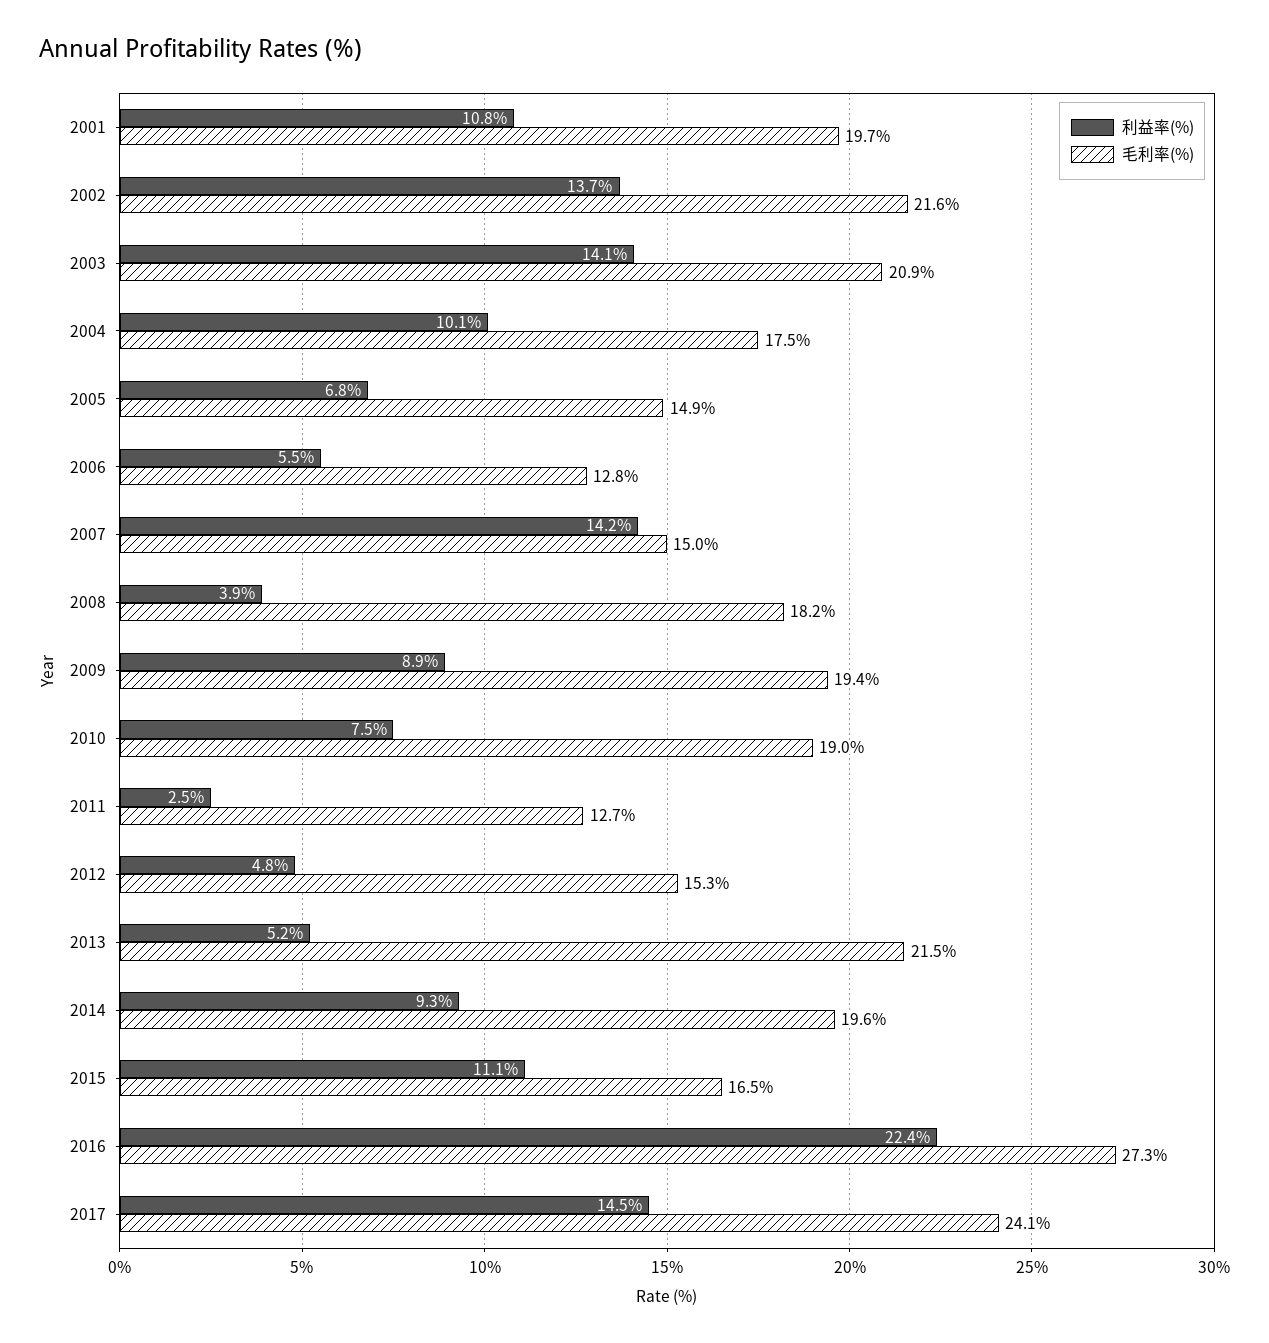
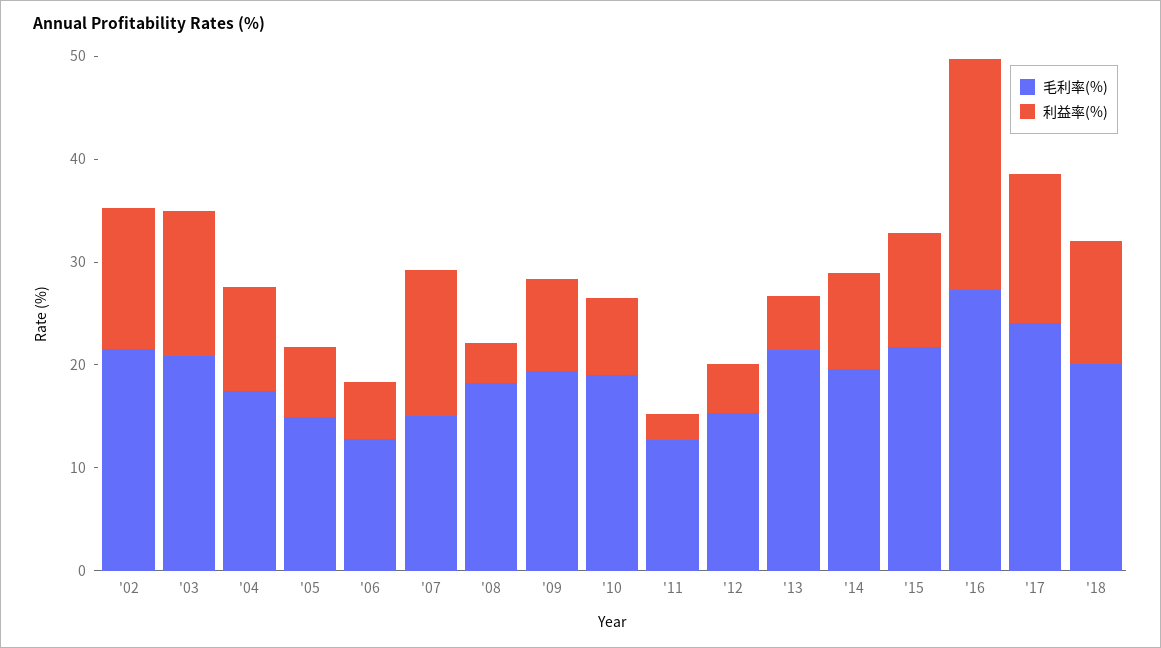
利益率(%), 2001: 10.8 -> none
毛利率(%), 2001: 19.7 -> none
毛利率(%), 2015: 16.5 -> 22
毛利率(%), '18: none -> 20
利益率(%), '18: none -> 12

